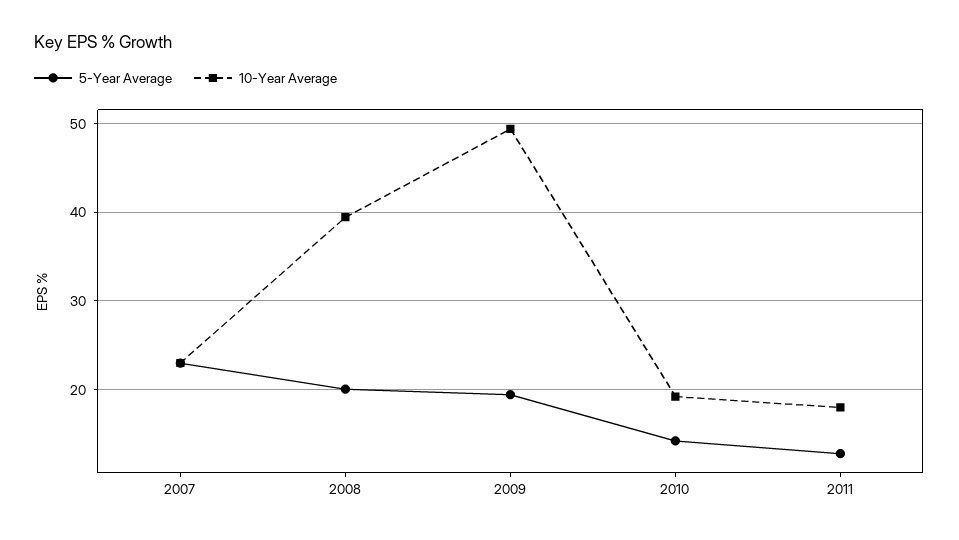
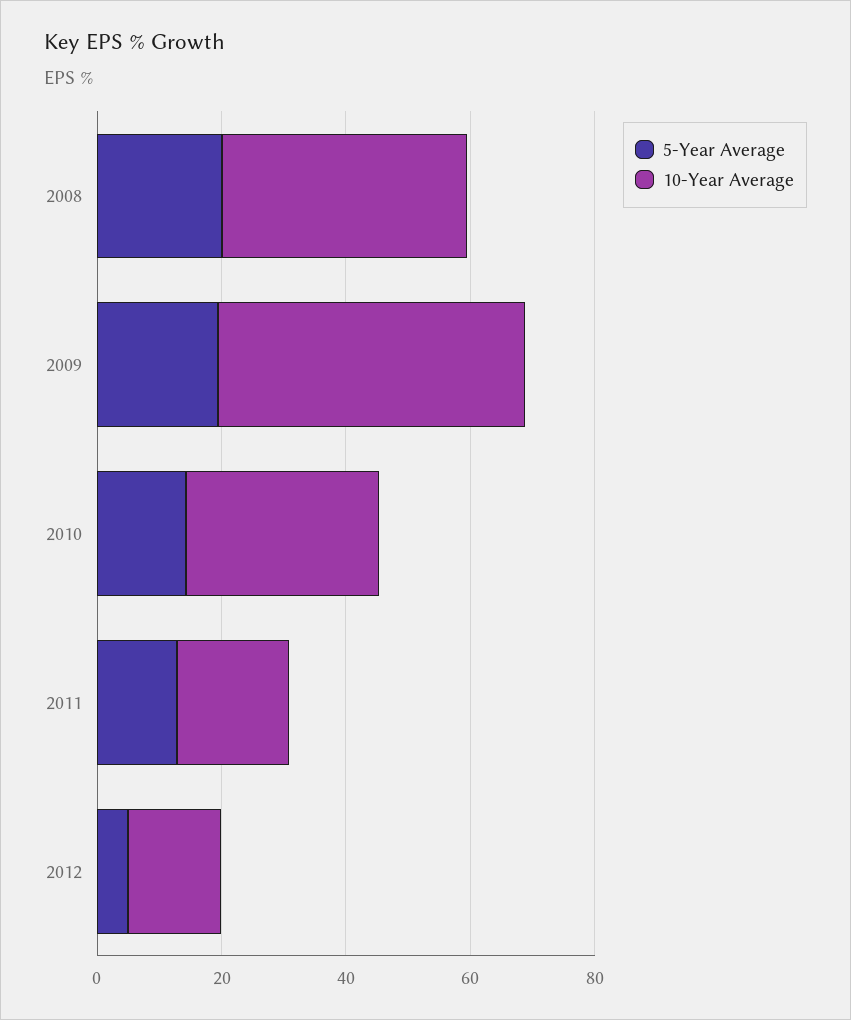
5-Year Average, 2007: 23 -> none
10-Year Average, 2007: 23 -> none
10-Year Average, 2010: 19 -> 30
5-Year Average, 2012: none -> 5
10-Year Average, 2012: none -> 15

